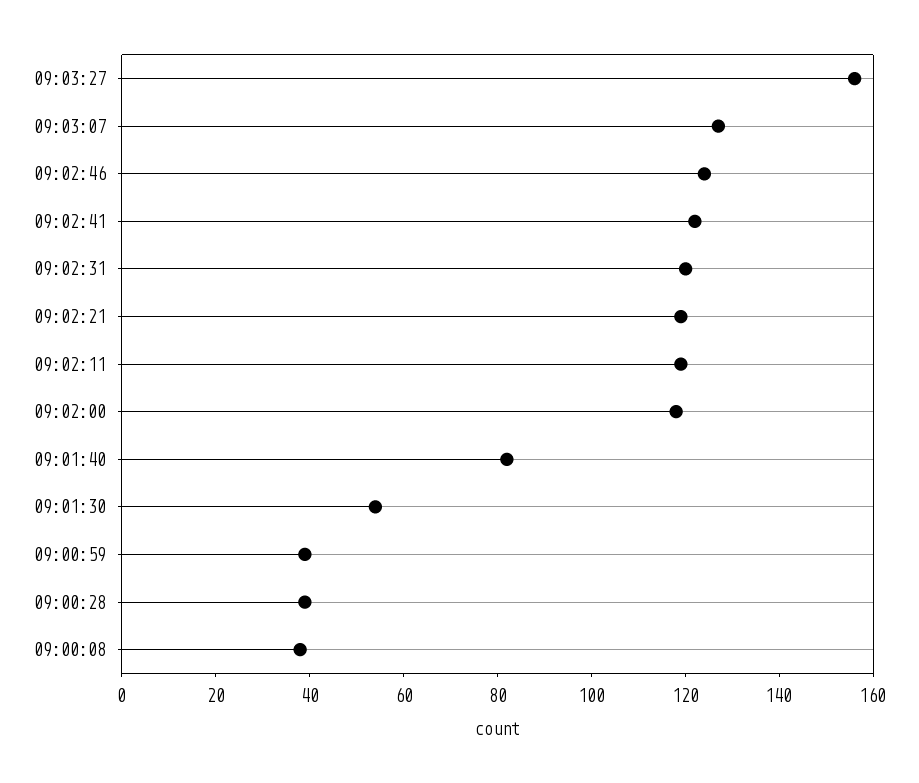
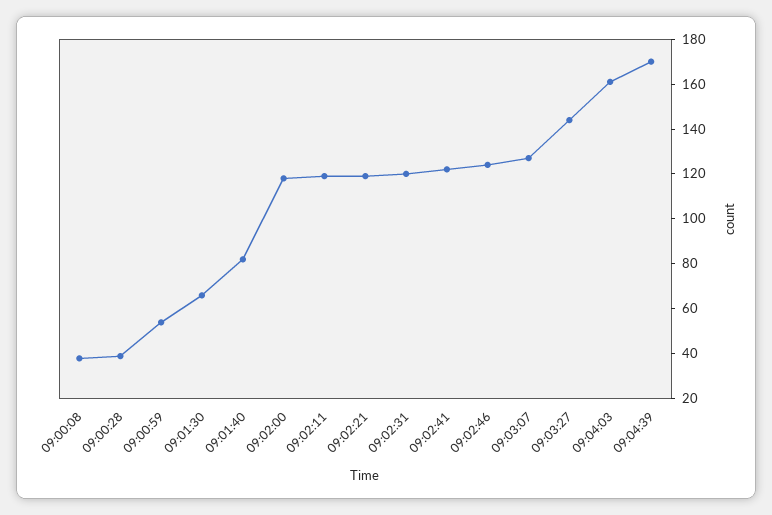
09:03:27: 155 -> 145
09:01:30: 55 -> 65
09:00:59: 40 -> 55
09:04:03: none -> 160
09:04:39: none -> 170

